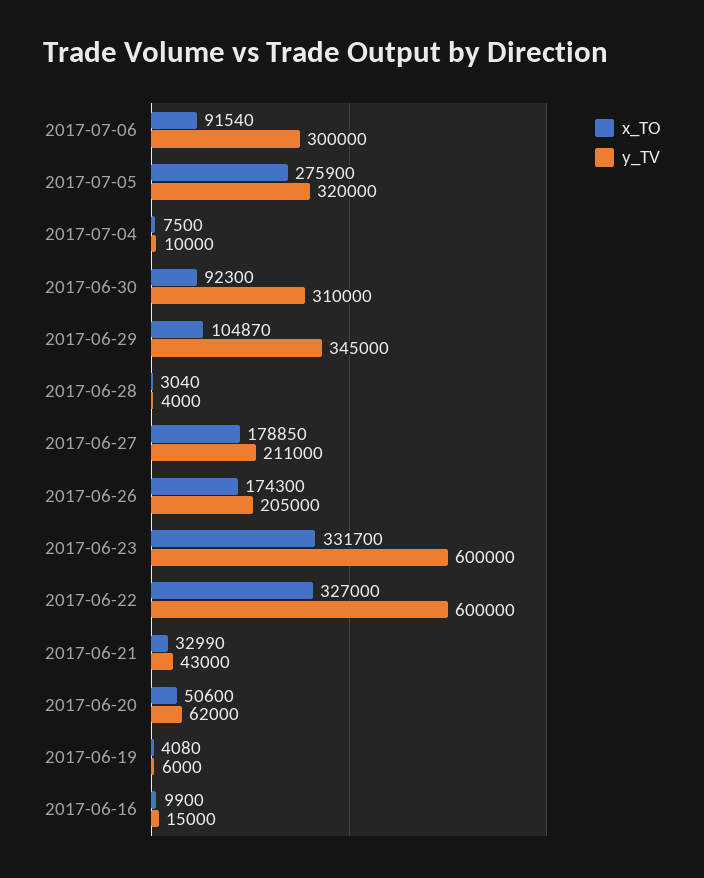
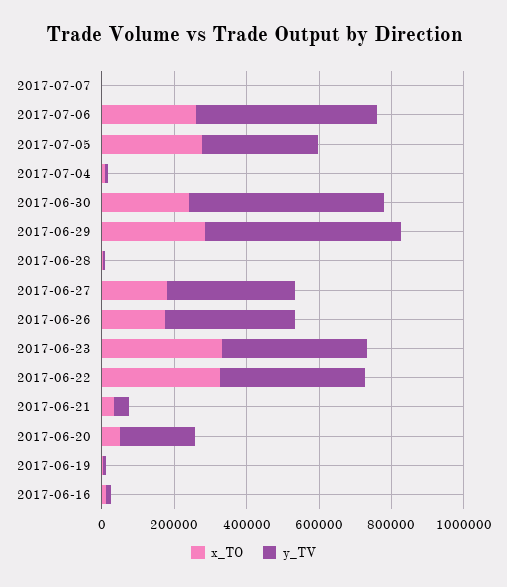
x_TO, 2017-07-06: 91540 -> 250000
y_TV, 2017-07-06: 300000 -> 500000
x_TO, 2017-06-30: 92300 -> 250000
y_TV, 2017-06-30: 310000 -> 550000
x_TO, 2017-06-29: 104870 -> 300000
y_TV, 2017-06-29: 345000 -> 550000
y_TV, 2017-06-27: 211000 -> 350000
y_TV, 2017-06-26: 205000 -> 350000
y_TV, 2017-06-23: 600000 -> 400000
y_TV, 2017-06-22: 600000 -> 400000
y_TV, 2017-06-20: 62000 -> 200000
x_TO, 2017-07-07: none -> 0
y_TV, 2017-07-07: none -> 0

